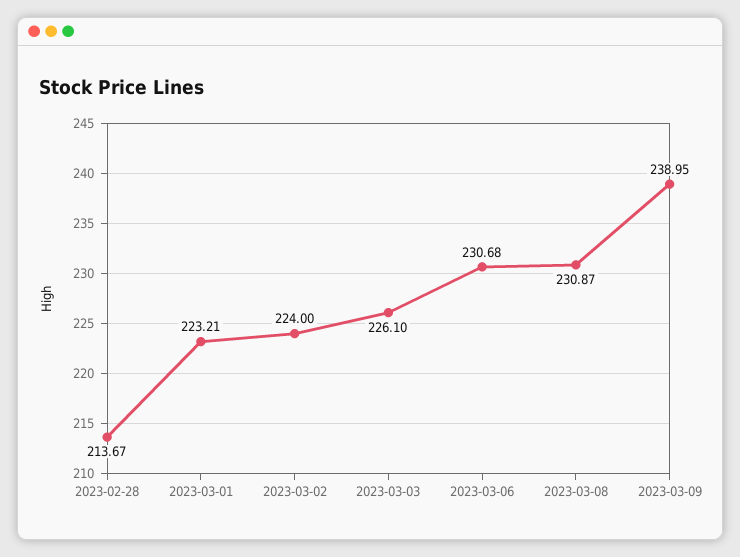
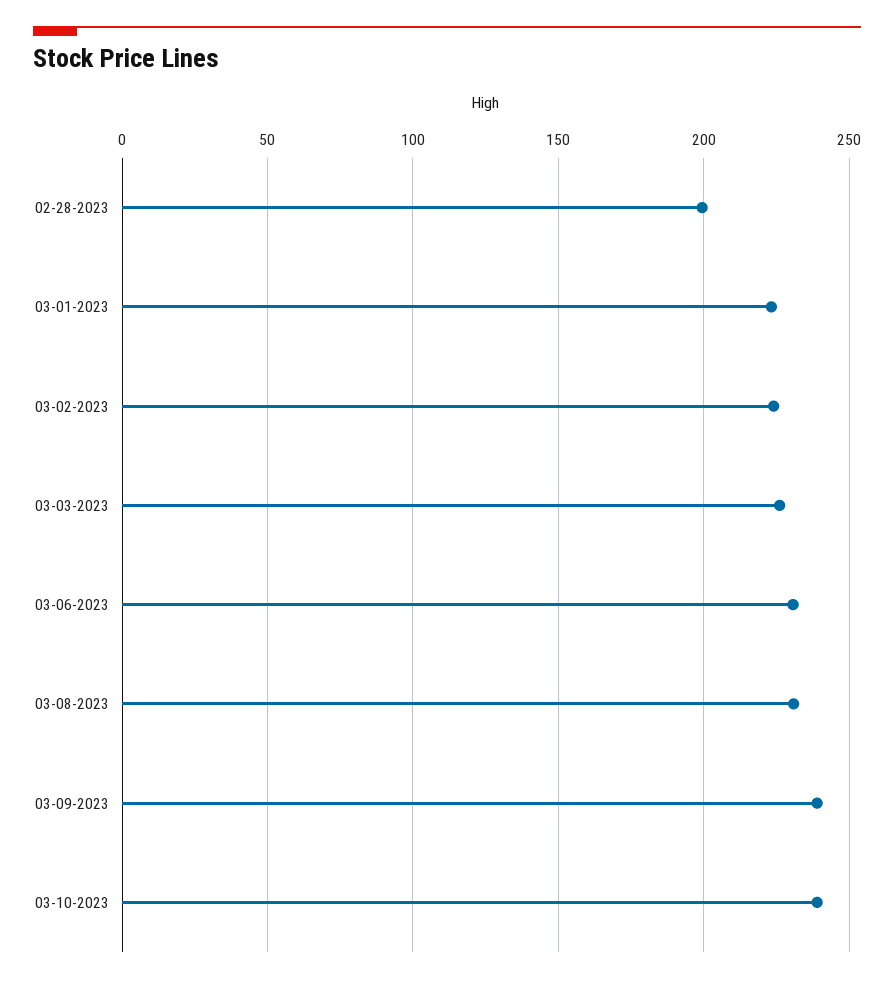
2023-02-28: 213.67 -> 200
03-10-2023: none -> 240

